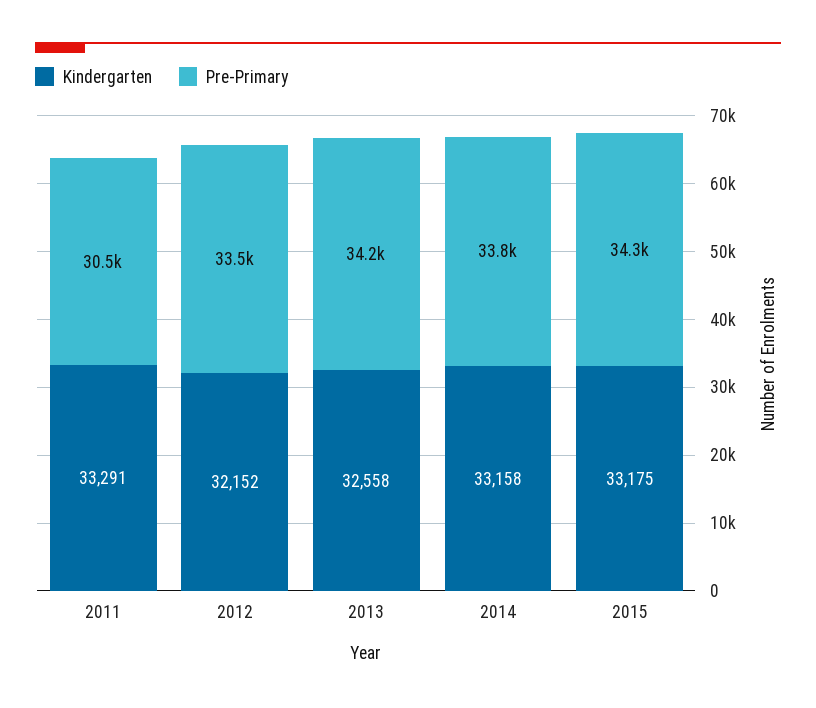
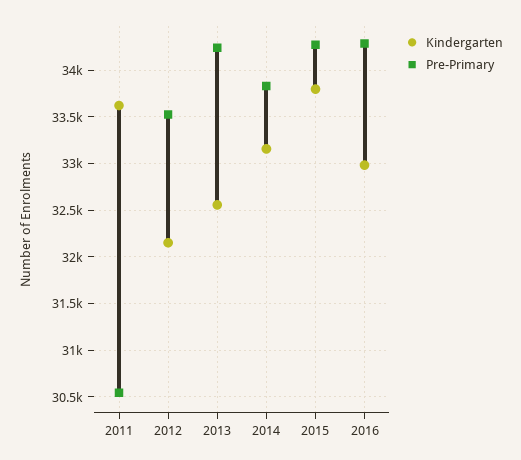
Kindergarten, 2011: 33291 -> 33600
Kindergarten, 2015: 33175 -> 33800
Kindergarten, 2016: none -> 33000
Pre-Primary, 2016: none -> 34300

